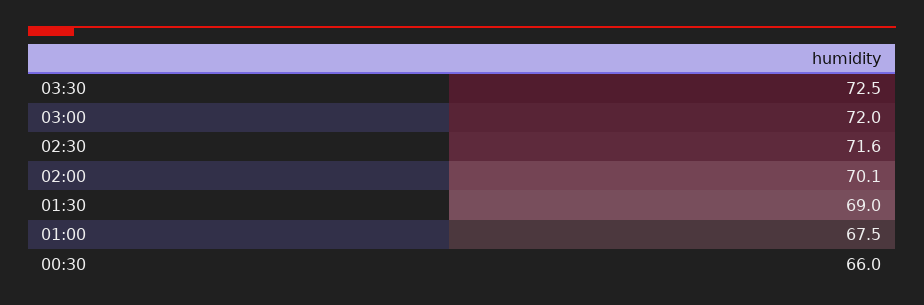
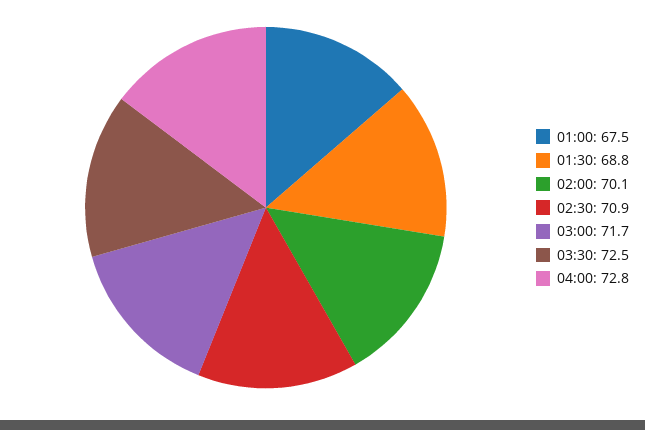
03:00: 72 -> 71.7
02:30: 71.6 -> 70.9
01:30: 69 -> 68.8
00:30: 66 -> none
04:00: none -> 72.8

